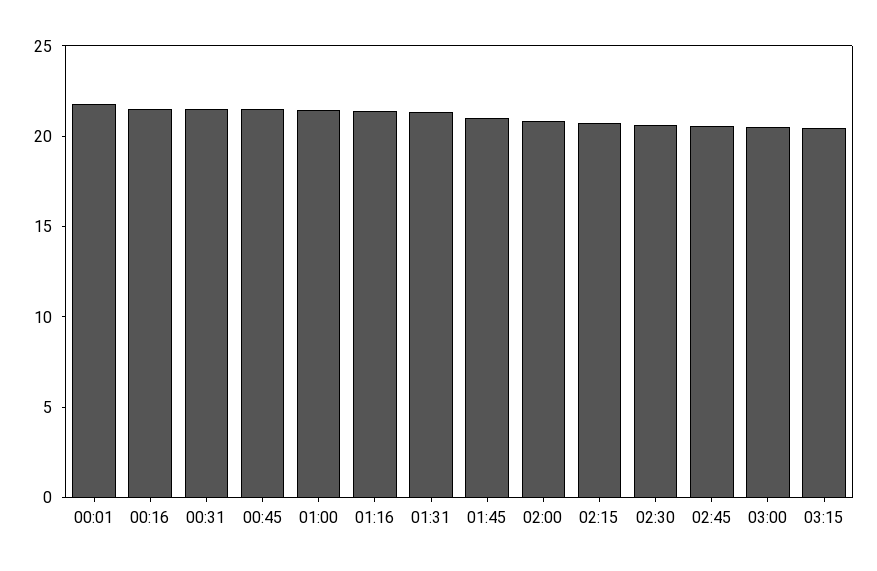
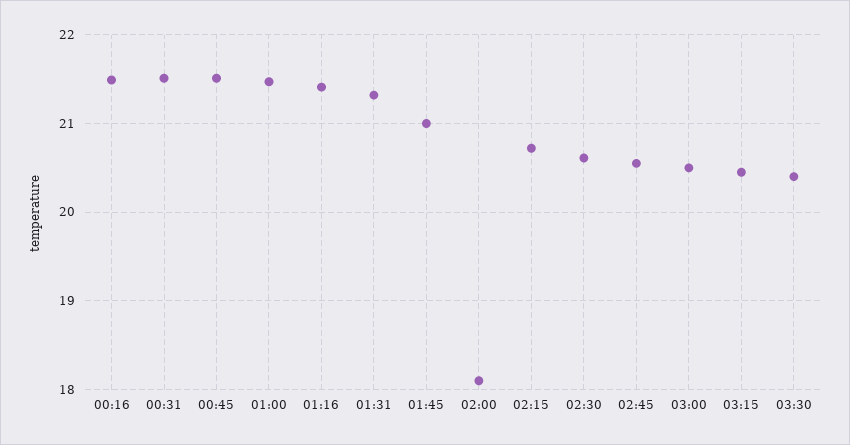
00:01: 22 -> none
02:00: 21 -> 18.1
03:30: none -> 20.4

